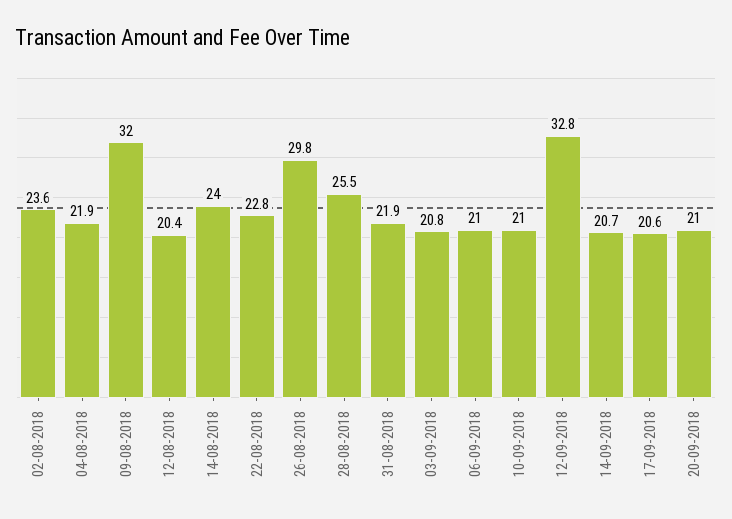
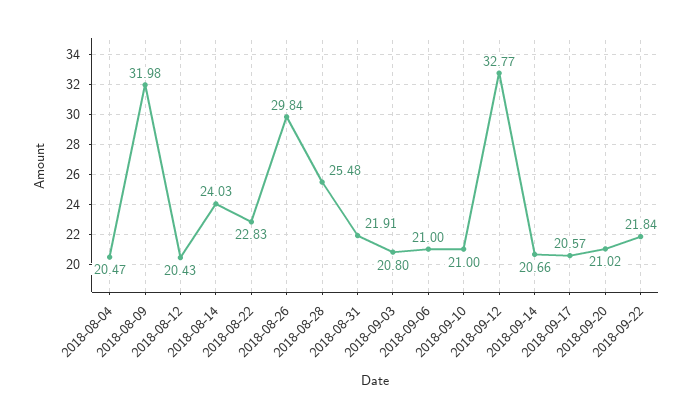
02-08-2018: 23.6 -> none
04-08-2018: 21.9 -> 20.47
2018-09-22: none -> 21.84

